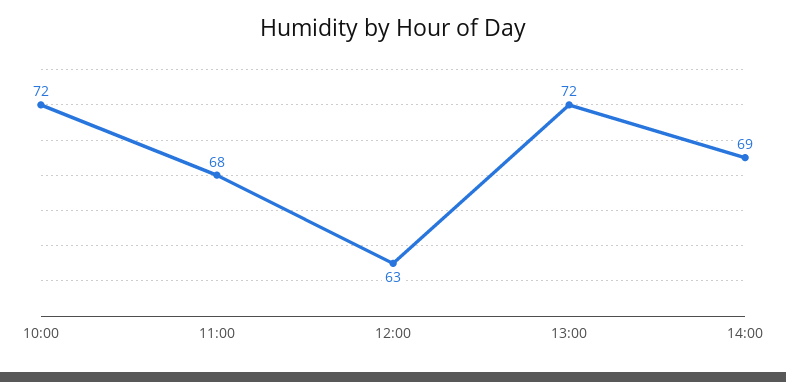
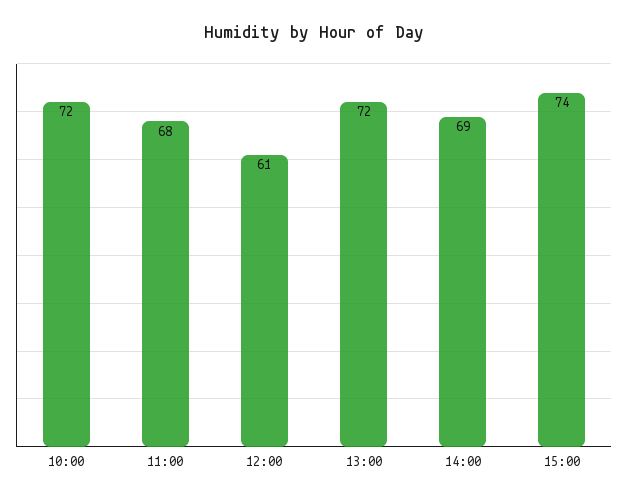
12:00: 63 -> 61
15:00: none -> 74

